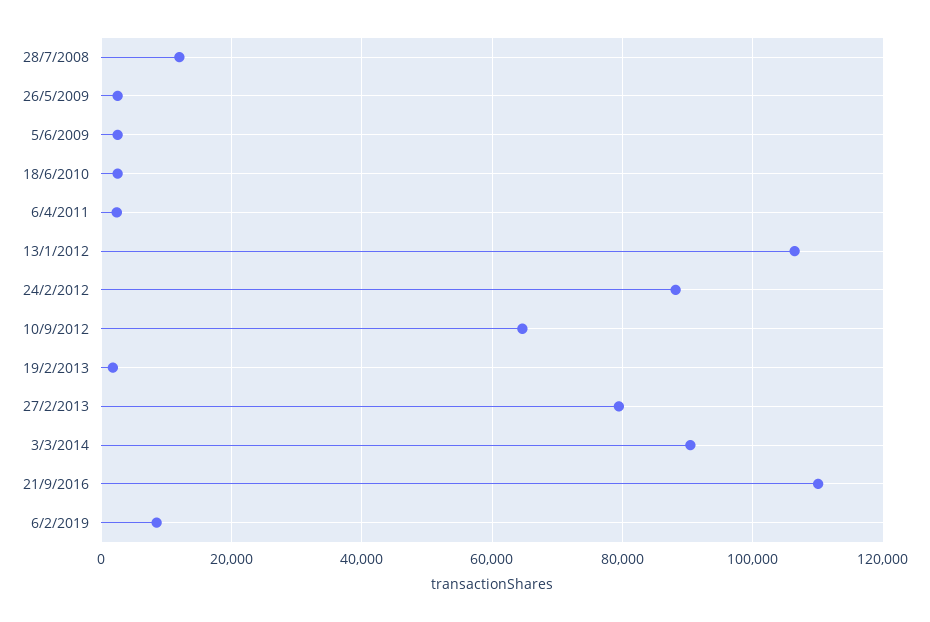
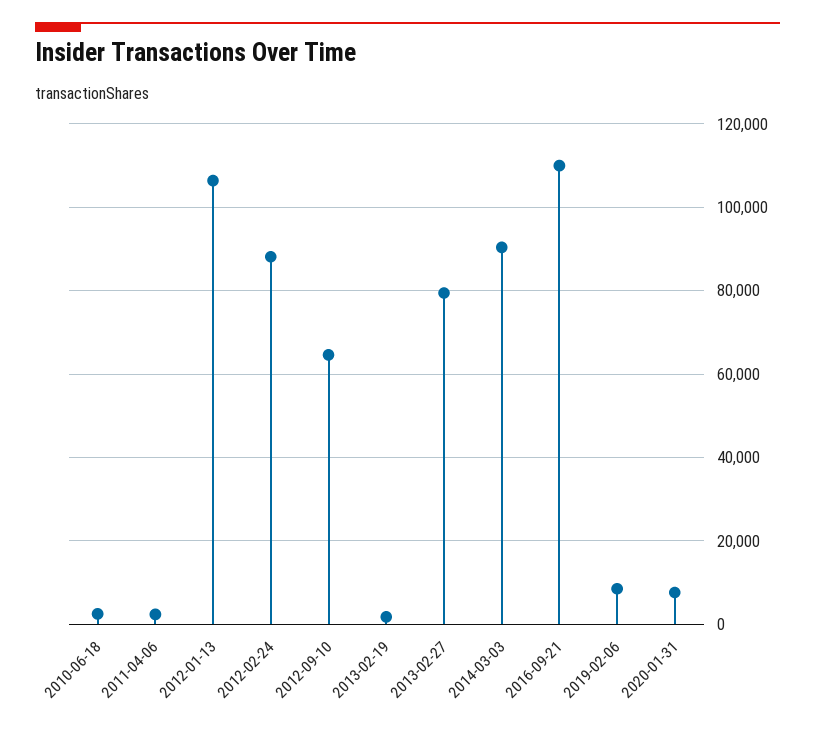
28/7/2008: 12000 -> none
26/5/2009: 2000 -> none
5/6/2009: 2000 -> none
2020-01-31: none -> 8000

